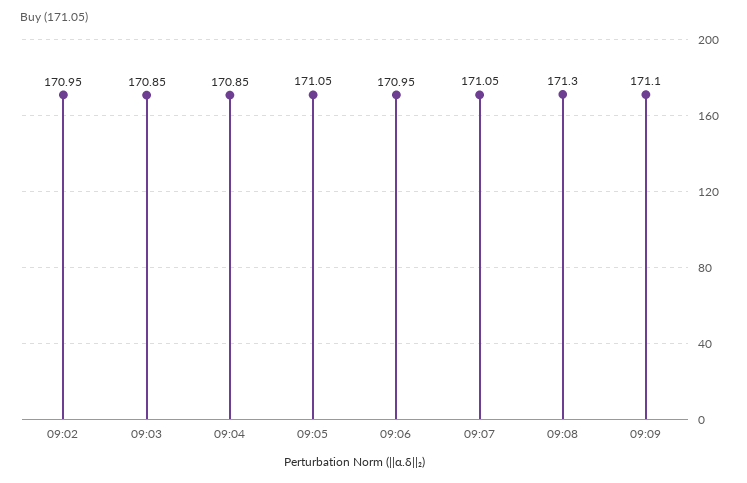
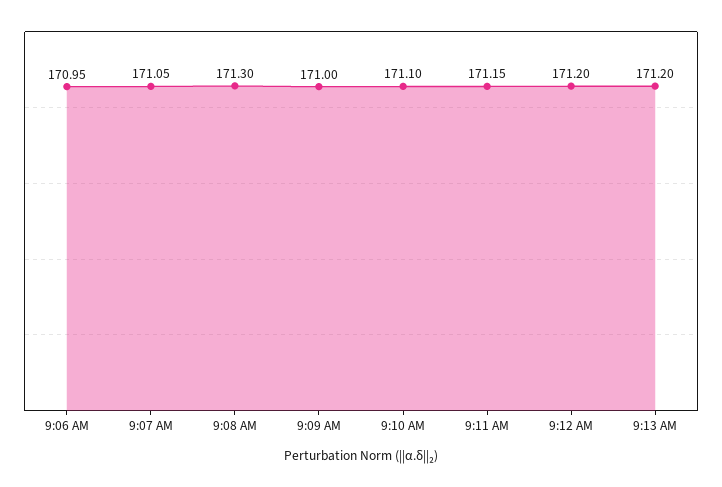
09:02: 170.95 -> none
09:03: 170.85 -> none
09:04: 170.85 -> none
09:05: 171.05 -> none
09:09: 171.1 -> 171
9:10 AM: none -> 171.1
9:11 AM: none -> 171.15
9:12 AM: none -> 171.2
9:13 AM: none -> 171.2

